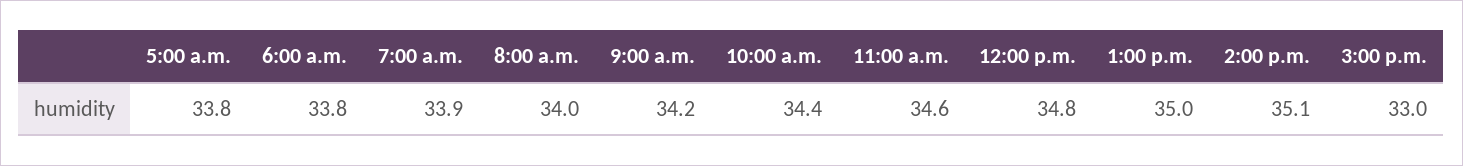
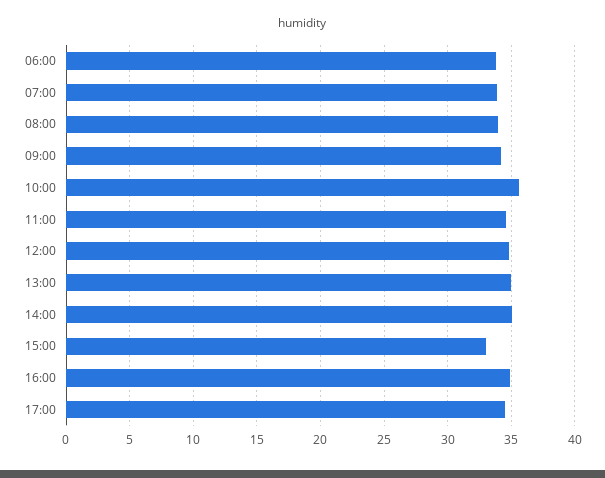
5:00 a.m.: 33.8 -> none
10:00 a.m.: 34.4 -> 35.5
16:00: none -> 35
17:00: none -> 34.5

